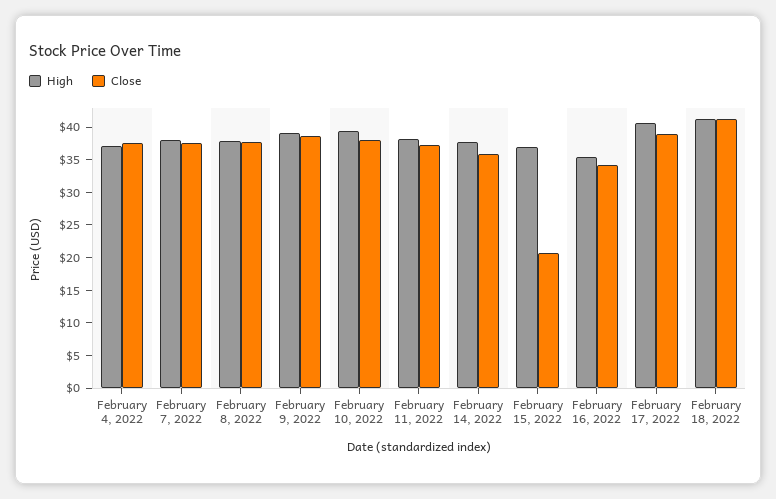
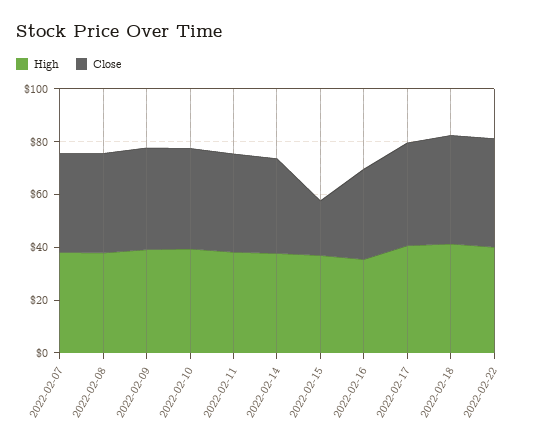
High, February 4, 2022: 37.5 -> none
Close, February 4, 2022: 37.5 -> none
High, 2022-02-22: none -> 40
Close, 2022-02-22: none -> 40

